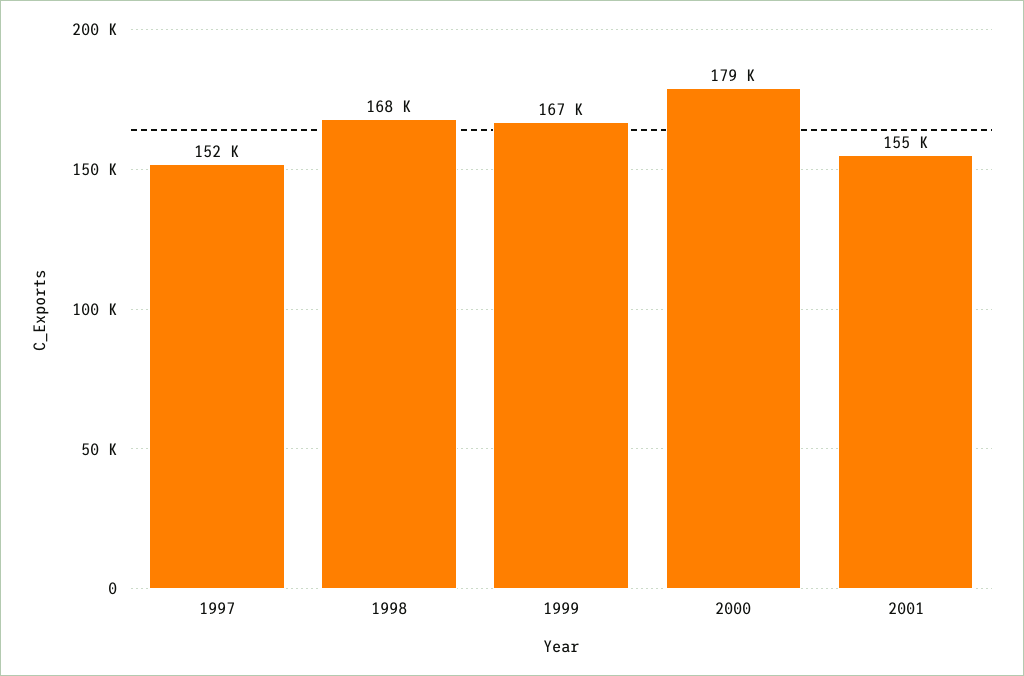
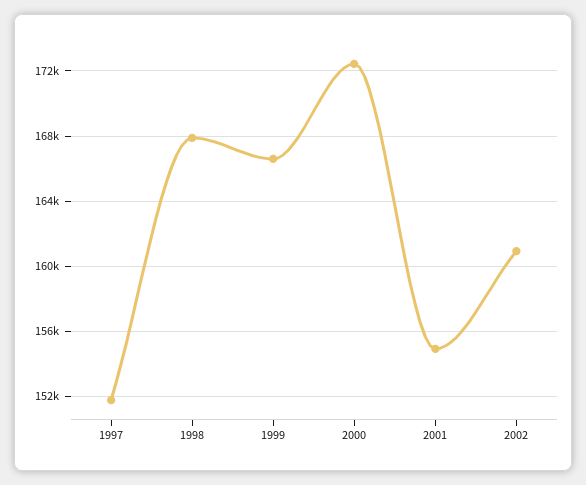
2000: 179000 -> 172500
2002: none -> 161000

